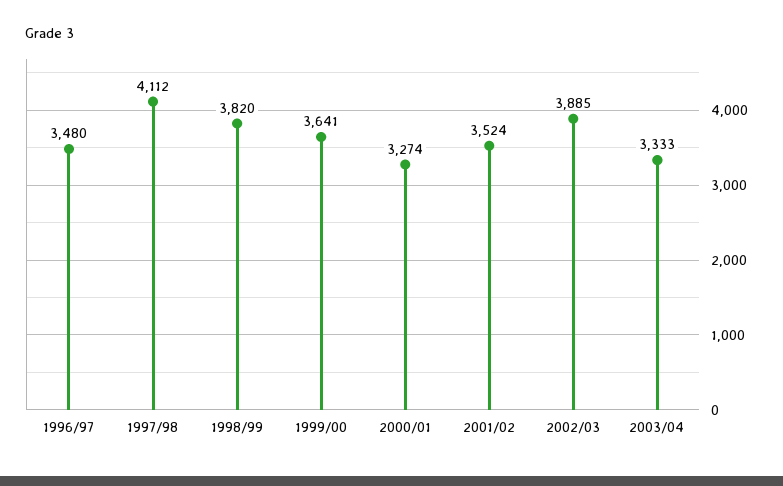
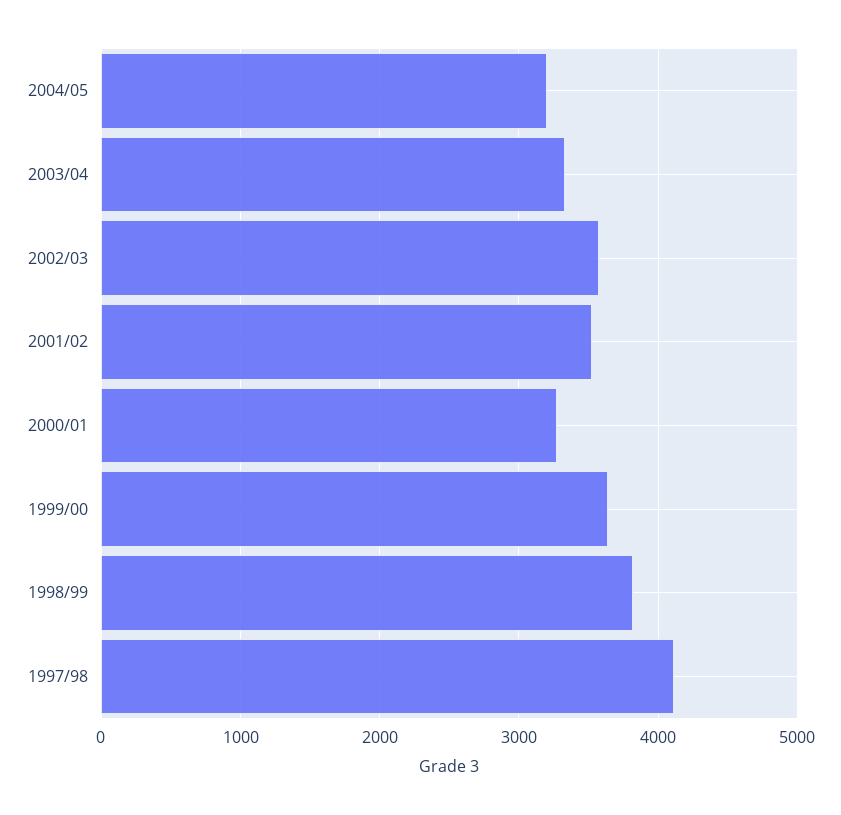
1996/97: 3480 -> none
2002/03: 3885 -> 3600
2004/05: none -> 3200

